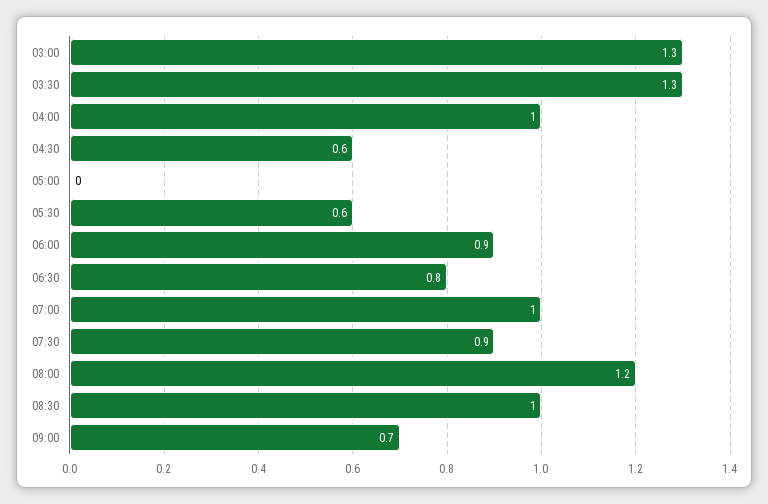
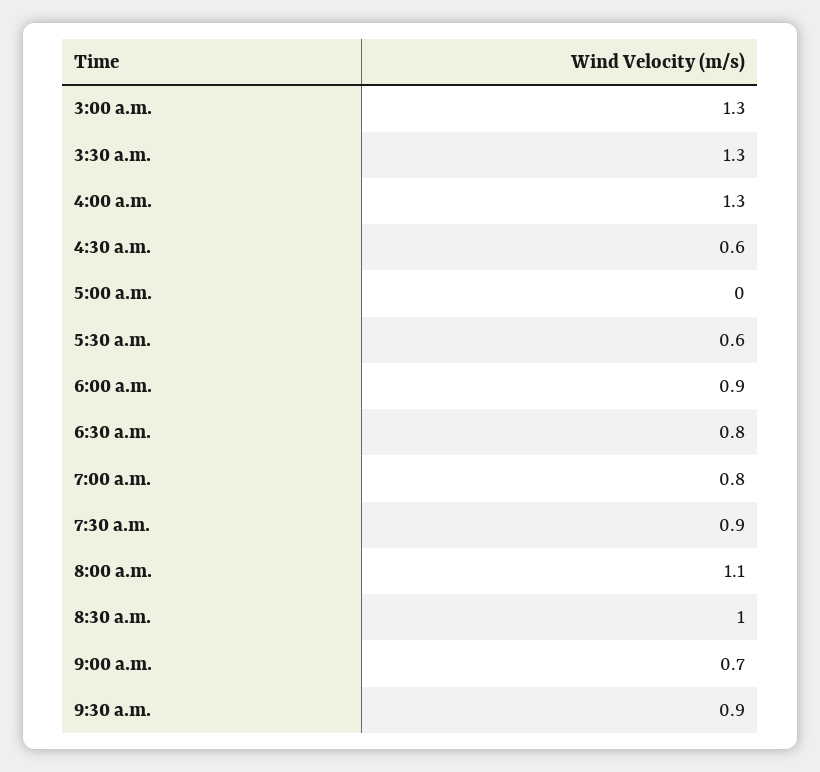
04:00: 1 -> 1.3
07:00: 1 -> 0.8
08:00: 1.2 -> 1.1
9:30 a.m.: none -> 0.9

